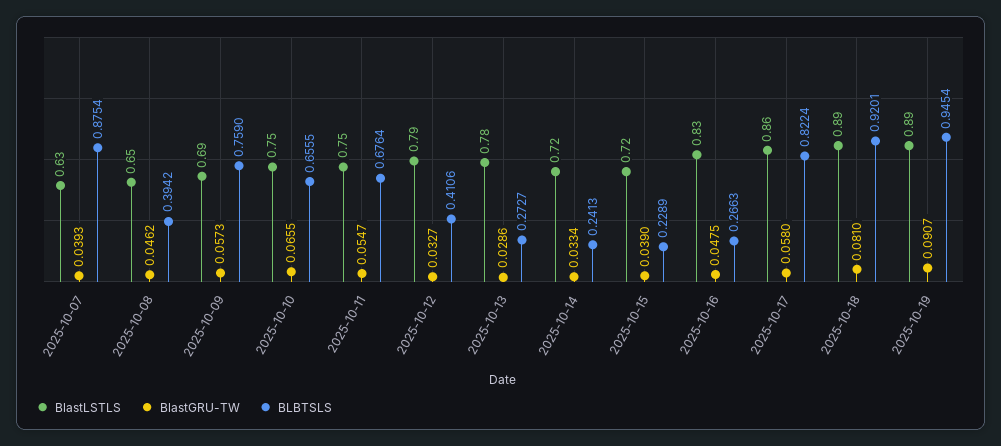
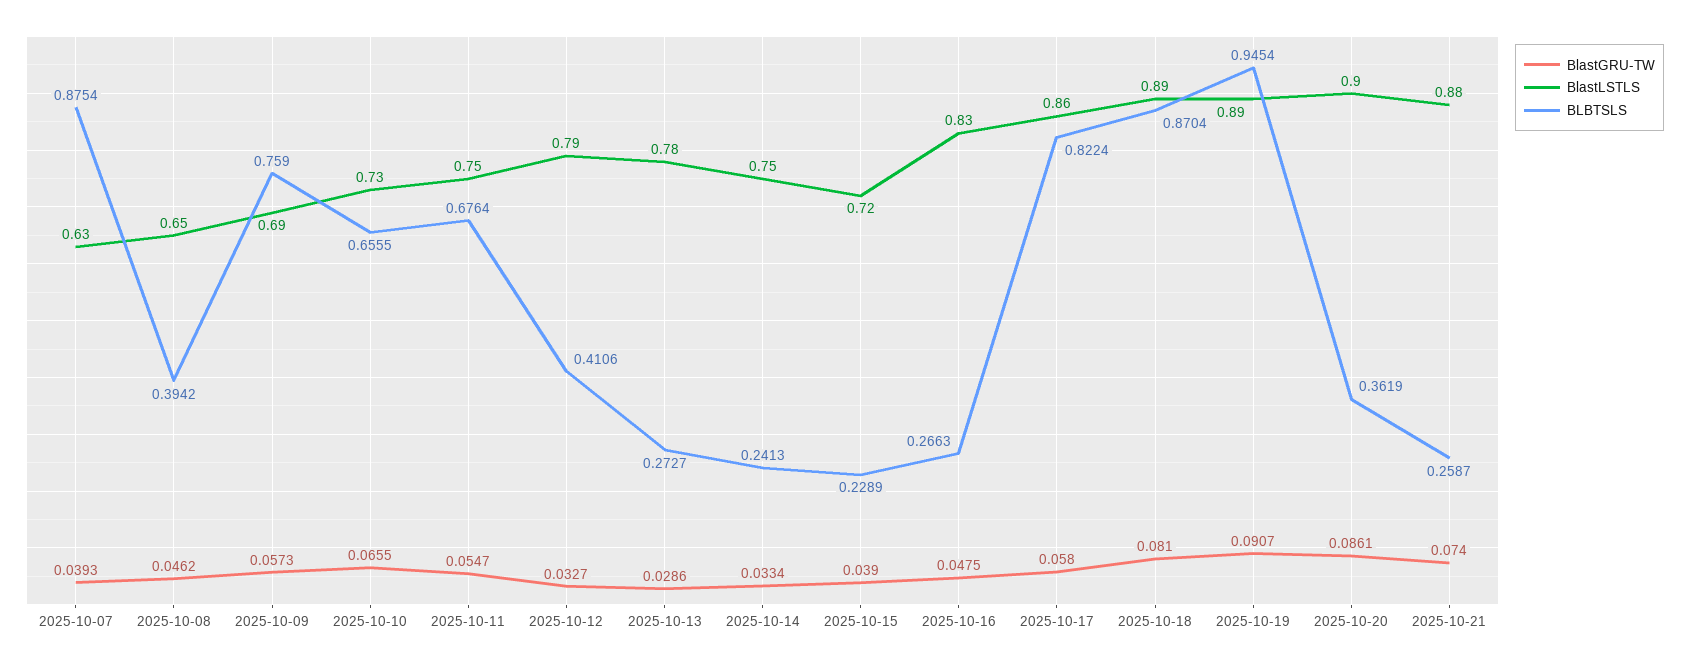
BlastLSTLS, 2025-10-10: 0.75 -> 0.73
BlastLSTLS, 2025-10-14: 0.72 -> 0.75
BLBTSLS, 2025-10-18: 0.9201 -> 0.8704
BlastGRU-TW, 2025-10-20: none -> 0.0861
BlastLSTLS, 2025-10-20: none -> 0.9
BLBTSLS, 2025-10-20: none -> 0.3619
BlastGRU-TW, 2025-10-21: none -> 0.074
BlastLSTLS, 2025-10-21: none -> 0.88
BLBTSLS, 2025-10-21: none -> 0.2587

